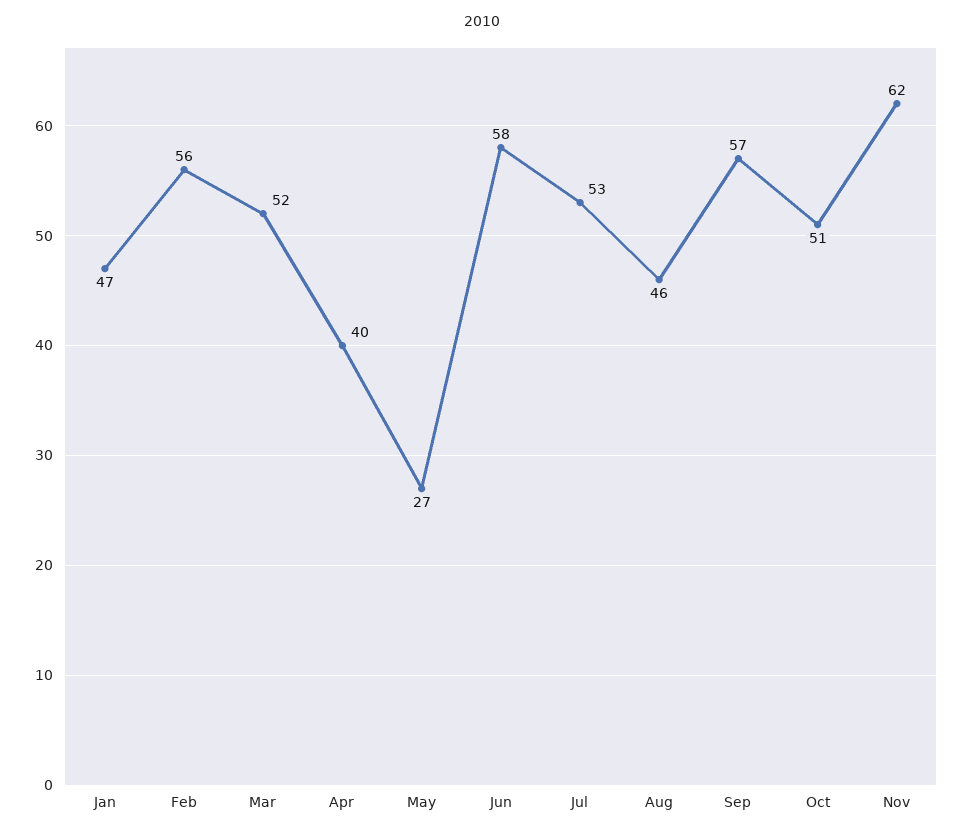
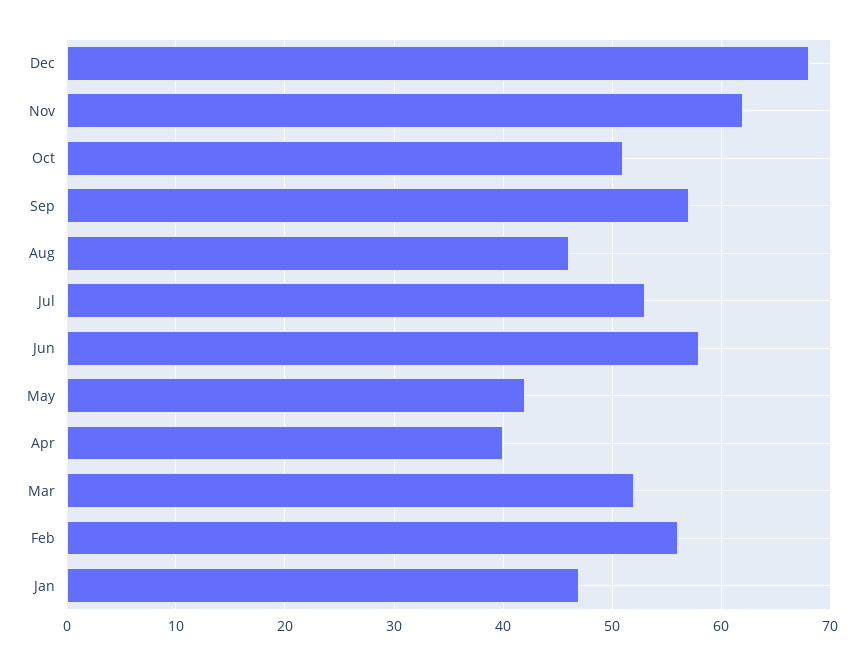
May: 27 -> 42
Dec: none -> 68

